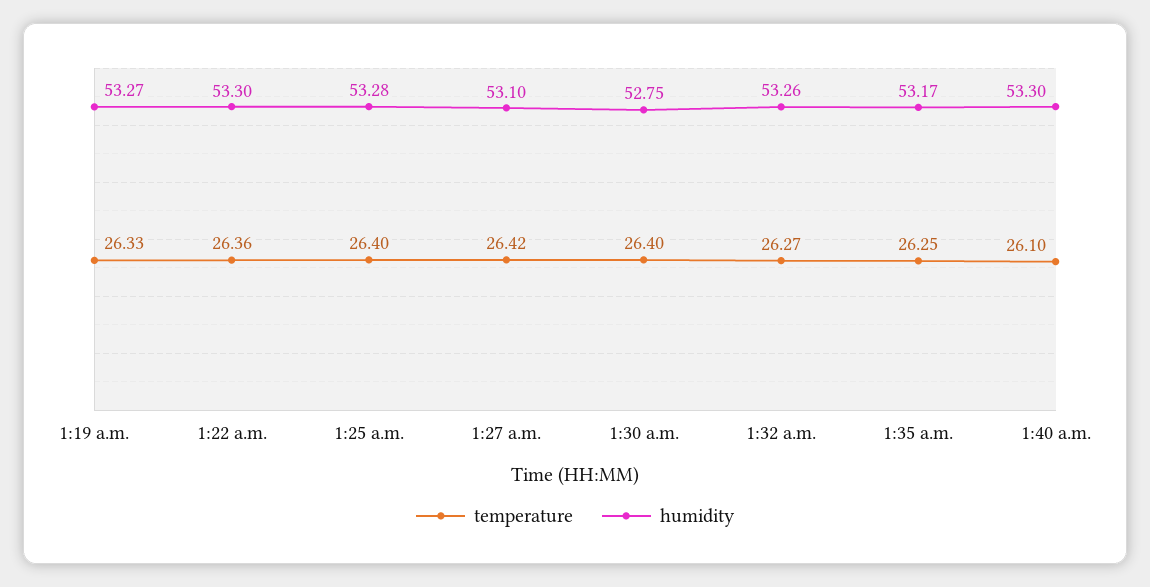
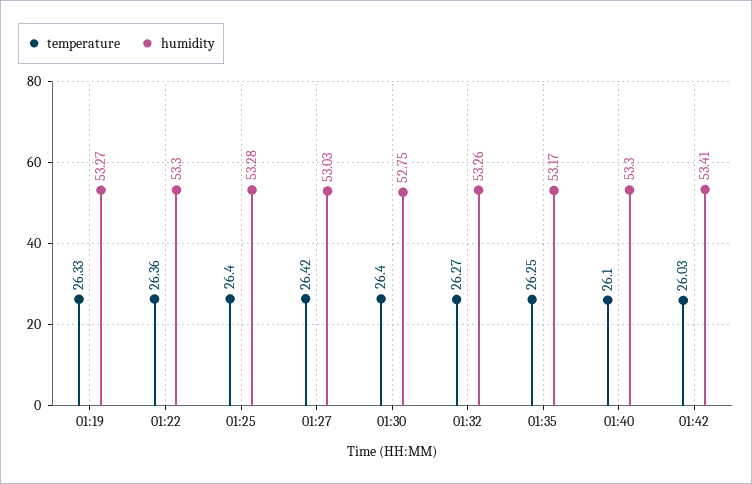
humidity, 1:27 a.m.: 53.1 -> 53.03
temperature, 01:42: none -> 26.03
humidity, 01:42: none -> 53.41

